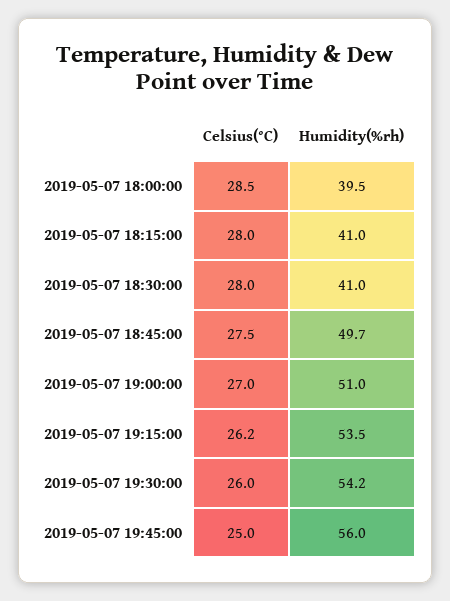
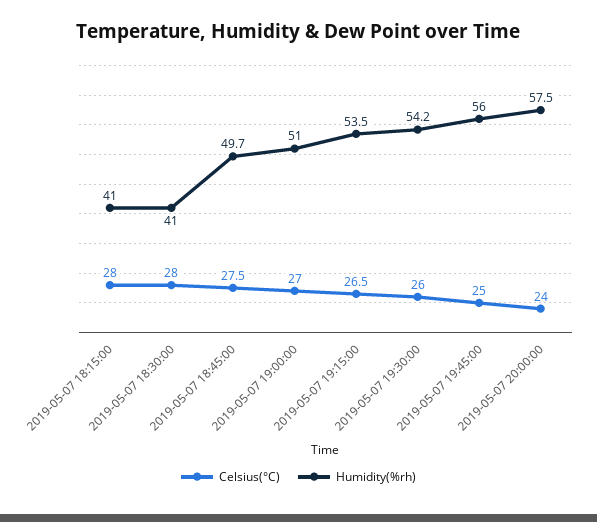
Celsius(°C), 2019-05-07 18:00:00: 28.5 -> none
Humidity(%rh), 2019-05-07 18:00:00: 39.5 -> none
Celsius(°C), 2019-05-07 19:15:00: 26.2 -> 26.5
Celsius(°C), 2019-05-07 20:00:00: none -> 24
Humidity(%rh), 2019-05-07 20:00:00: none -> 57.5

